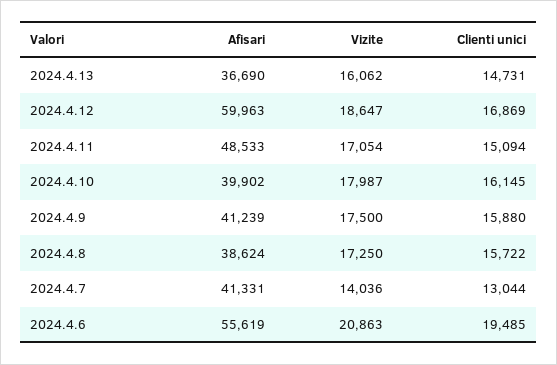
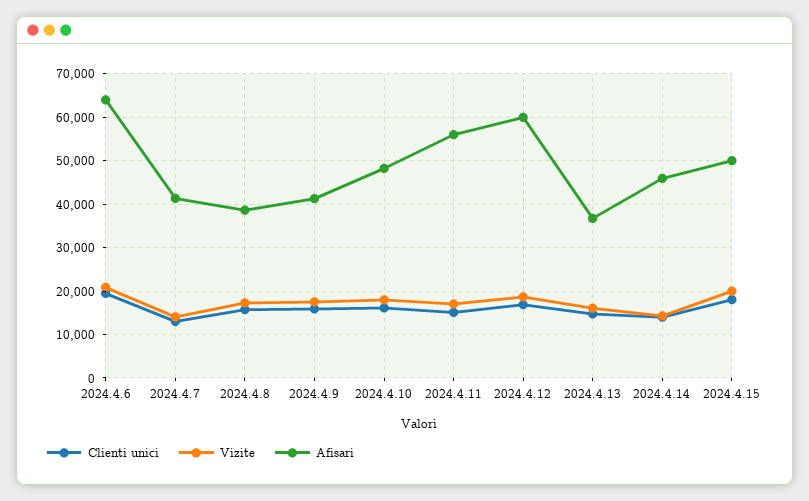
Afisari, 2024.4.11: 48533 -> 56000
Afisari, 2024.4.10: 39902 -> 48000
Afisari, 2024.4.6: 55619 -> 64000
Clienti unici, 2024.4.14: none -> 14000
Vizite, 2024.4.14: none -> 14000
Afisari, 2024.4.14: none -> 46000
Clienti unici, 2024.4.15: none -> 18000
Vizite, 2024.4.15: none -> 20000
Afisari, 2024.4.15: none -> 50000

